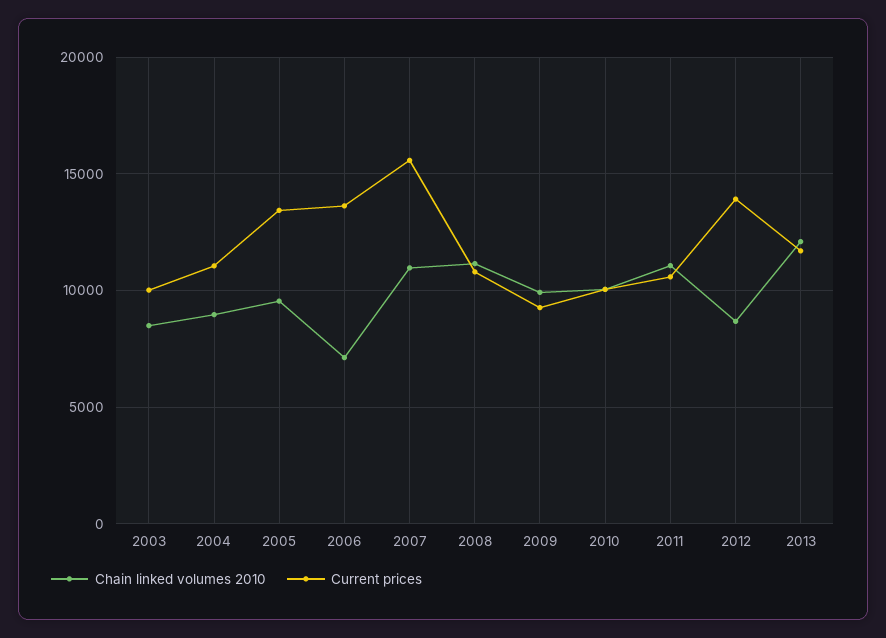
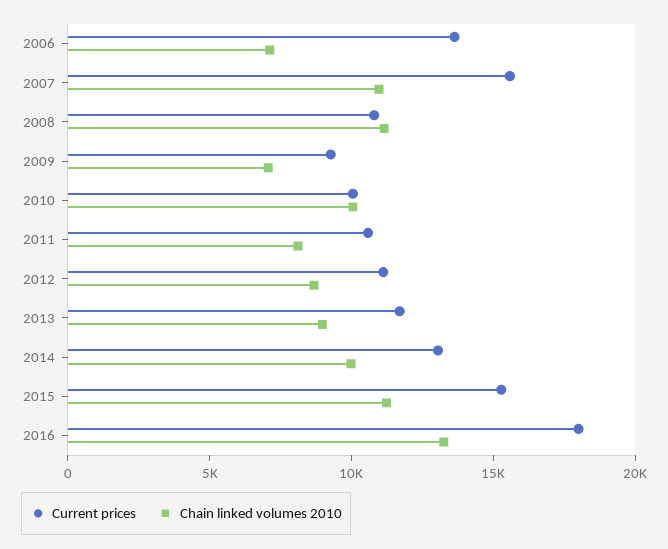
Chain linked volumes 2010, 2003: 8500 -> none
Current prices, 2003: 10000 -> none
Chain linked volumes 2010, 2004: 9000 -> none
Current prices, 2004: 11000 -> none
Chain linked volumes 2010, 2005: 9500 -> none
Current prices, 2005: 13500 -> none
Chain linked volumes 2010, 2009: 10000 -> 7000
Chain linked volumes 2010, 2011: 11000 -> 8000
Current prices, 2012: 14000 -> 11000
Chain linked volumes 2010, 2013: 12000 -> 9000
Current prices, 2014: none -> 13000
Chain linked volumes 2010, 2014: none -> 10000
Current prices, 2015: none -> 15000
Chain linked volumes 2010, 2015: none -> 11000
Current prices, 2016: none -> 18000
Chain linked volumes 2010, 2016: none -> 13000

